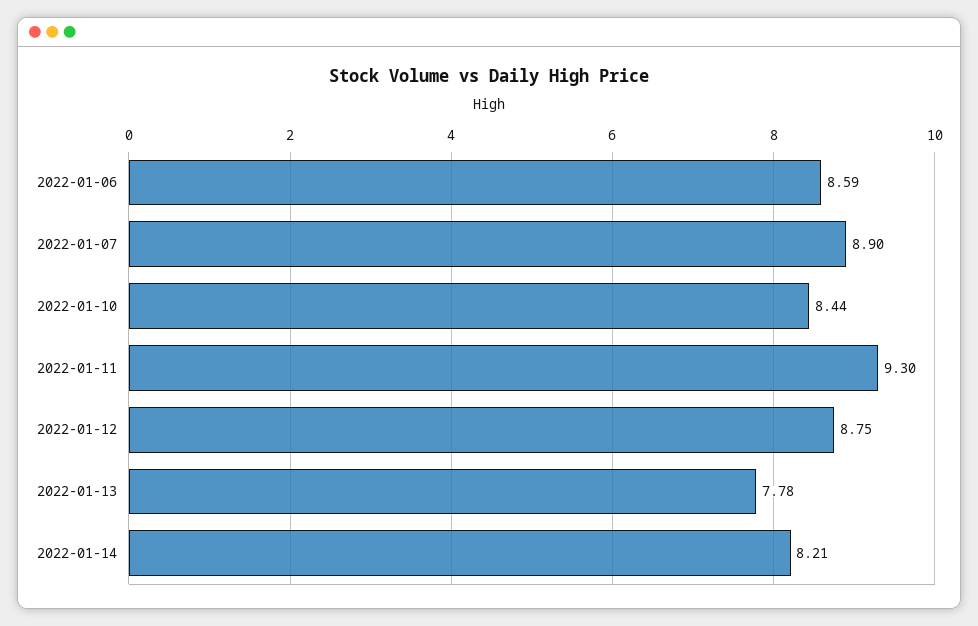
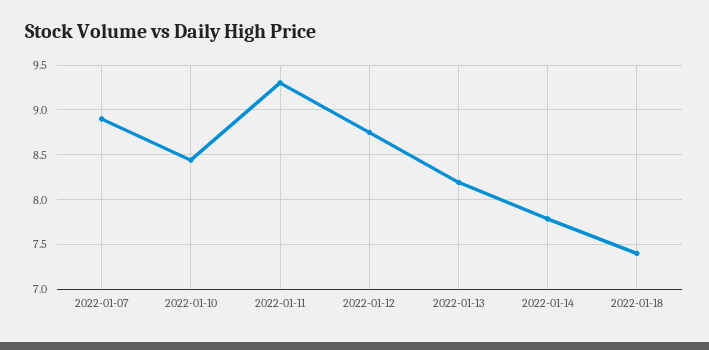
2022-01-06: 8.59 -> none
2022-01-13: 7.78 -> 8.2
2022-01-14: 8.21 -> 7.8
2022-01-18: none -> 7.4

